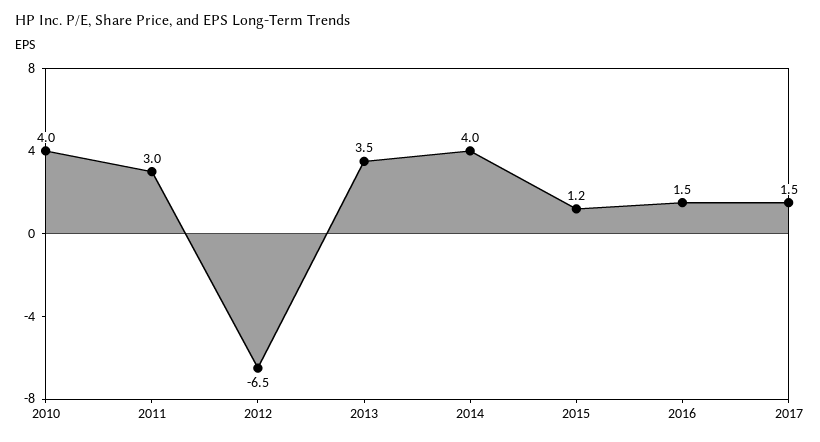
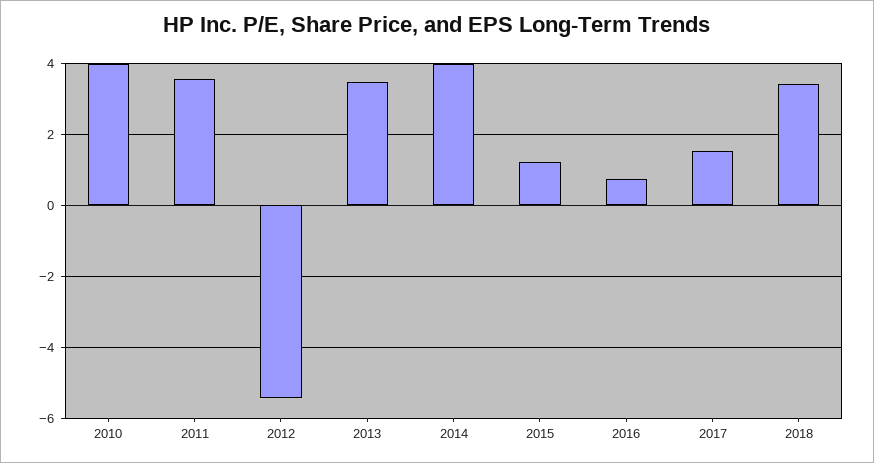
2011: 3 -> 3.6
2012: -6.5 -> -5.4
2016: 1.5 -> 0.8
2018: none -> 3.4

